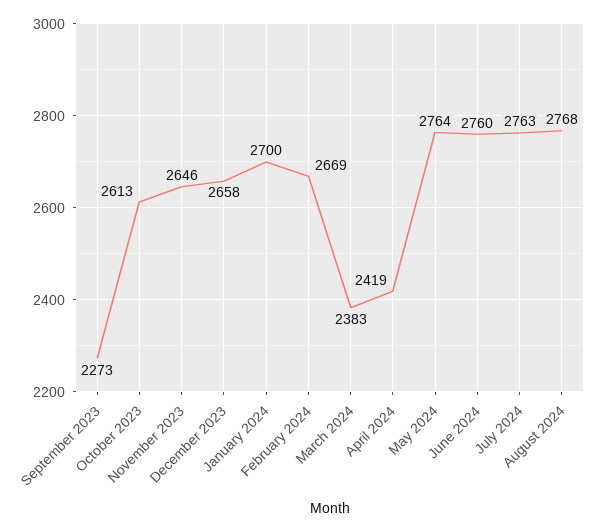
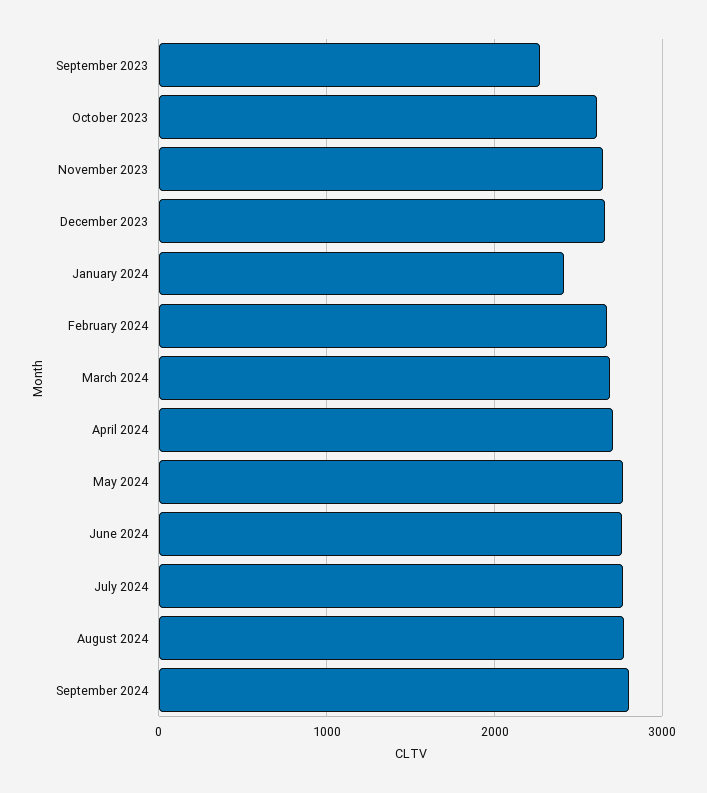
January 2024: 2700 -> 2400
March 2024: 2383 -> 2700
April 2024: 2419 -> 2700
September 2024: none -> 2800

